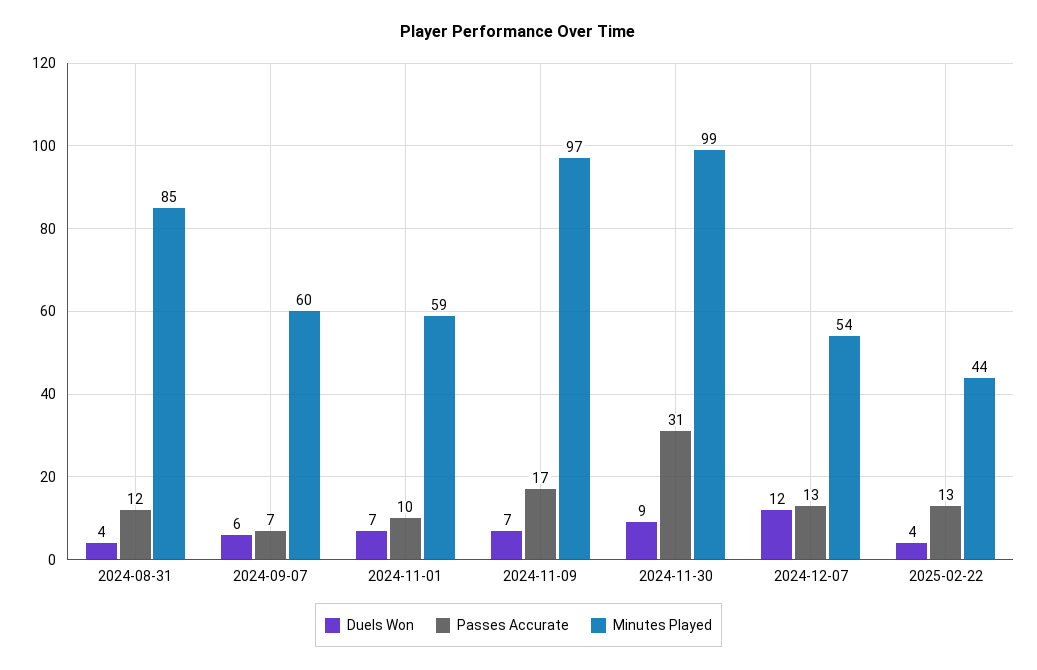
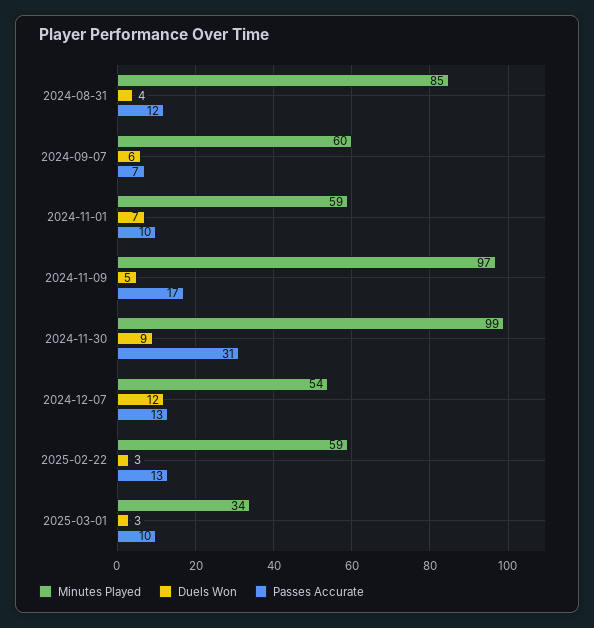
Duels Won, 2024-11-09: 7 -> 5
Duels Won, 2025-02-22: 4 -> 3
Minutes Played, 2025-02-22: 44 -> 59
Minutes Played, 2025-03-01: none -> 34
Duels Won, 2025-03-01: none -> 3
Passes Accurate, 2025-03-01: none -> 10

